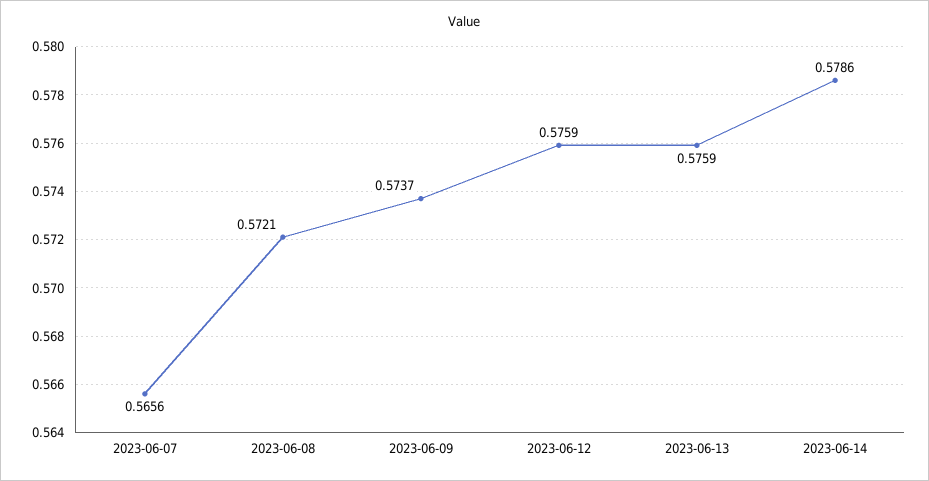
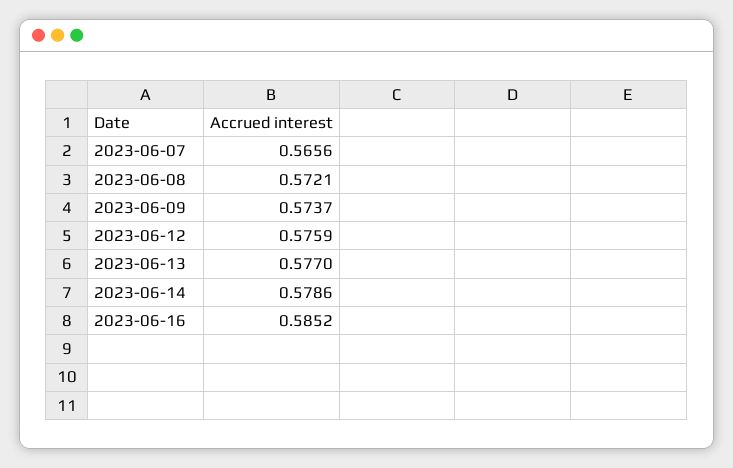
2023-06-13: 0.5759 -> 0.577
2023-06-16: none -> 0.5852

